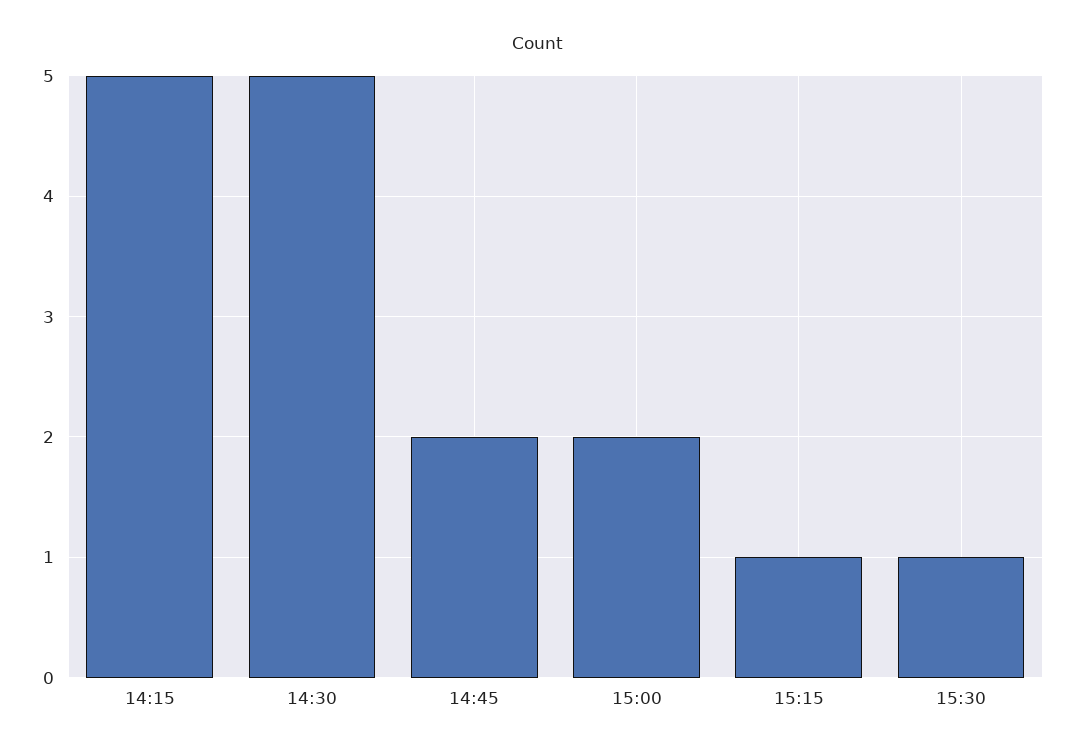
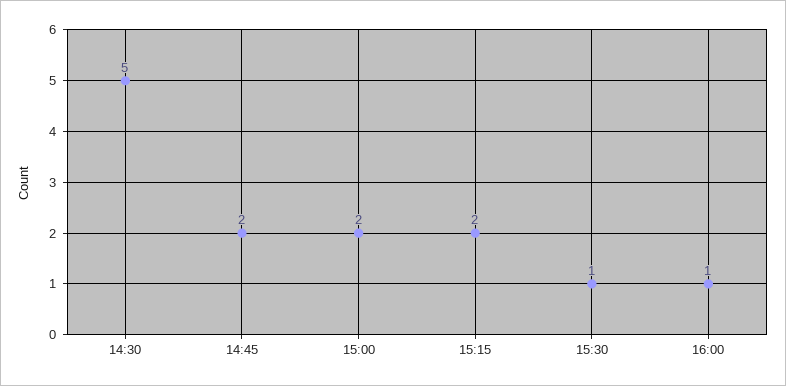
14:15: 5 -> none
15:15: 1 -> 2
16:00: none -> 1

